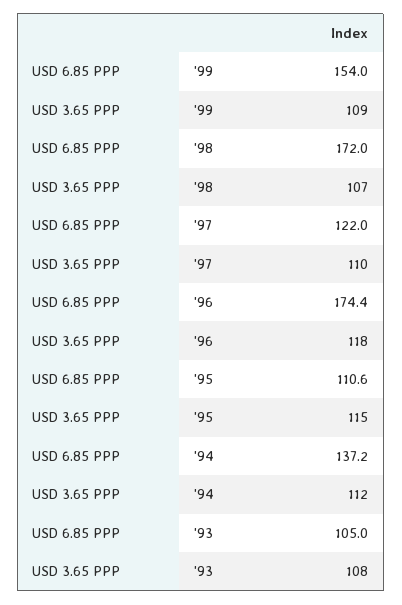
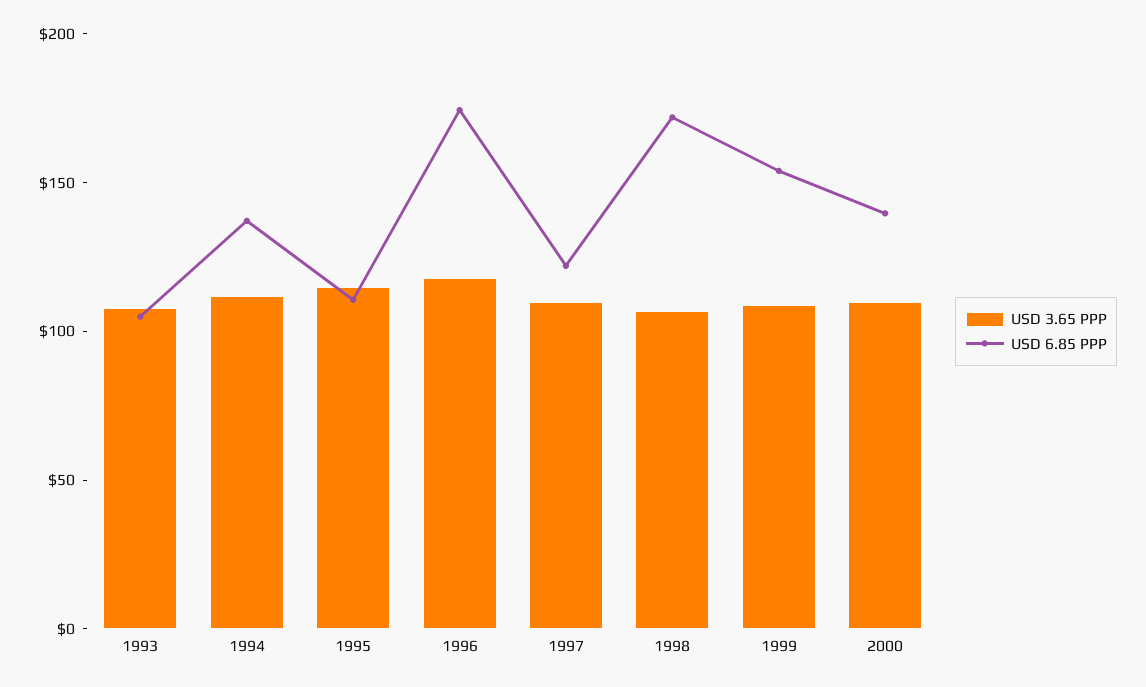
USD 3.65 PPP, 2000: none -> 110
USD 6.85 PPP, 2000: none -> 140

